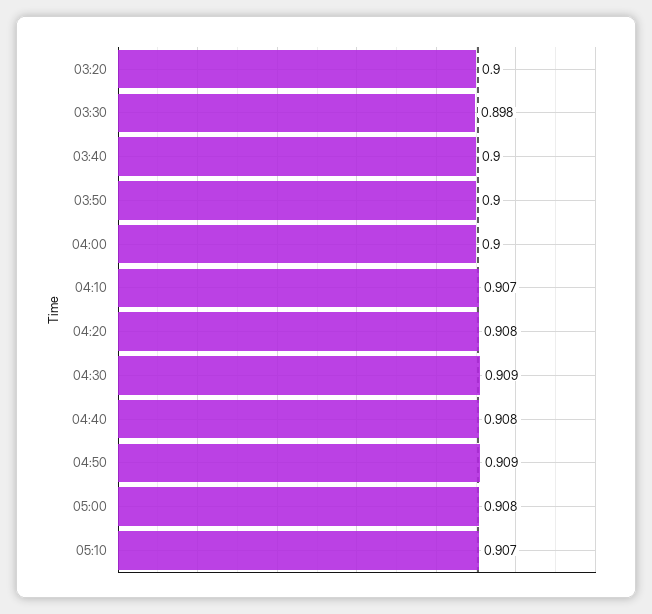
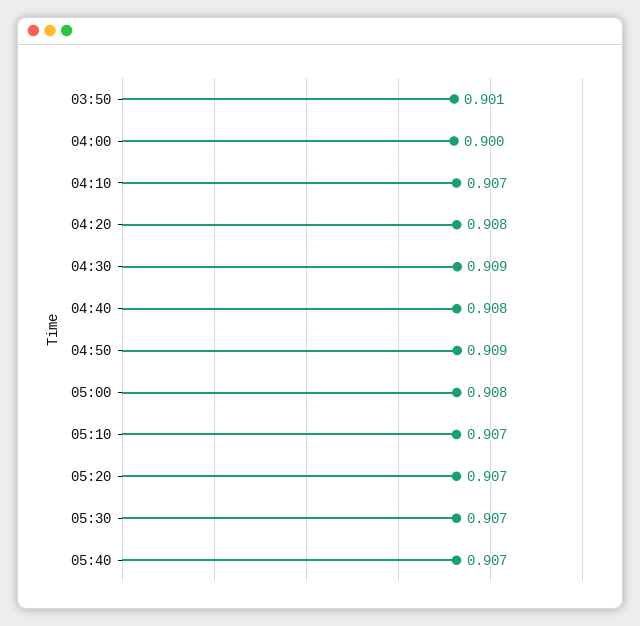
03:20: 0.9 -> none
03:30: 0.898 -> none
03:40: 0.9 -> none
03:50: 0.9 -> 0.901
05:20: none -> 0.907
05:30: none -> 0.907
05:40: none -> 0.907

